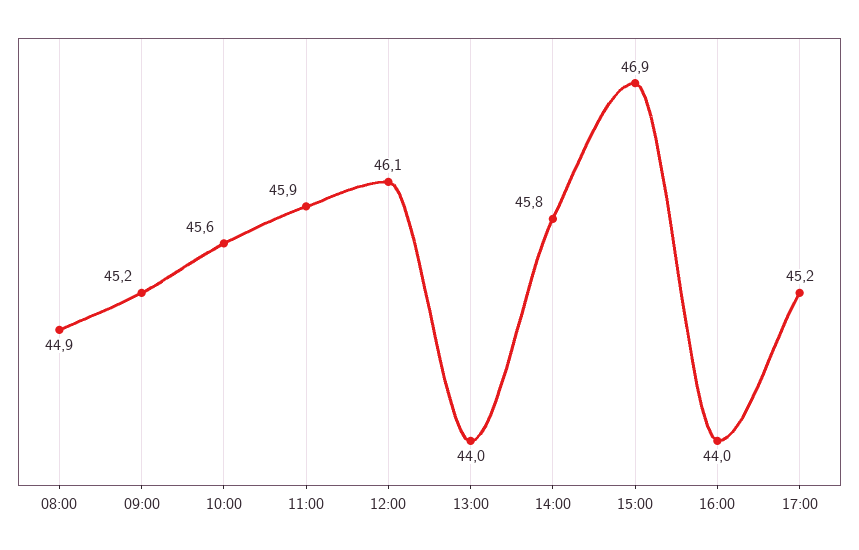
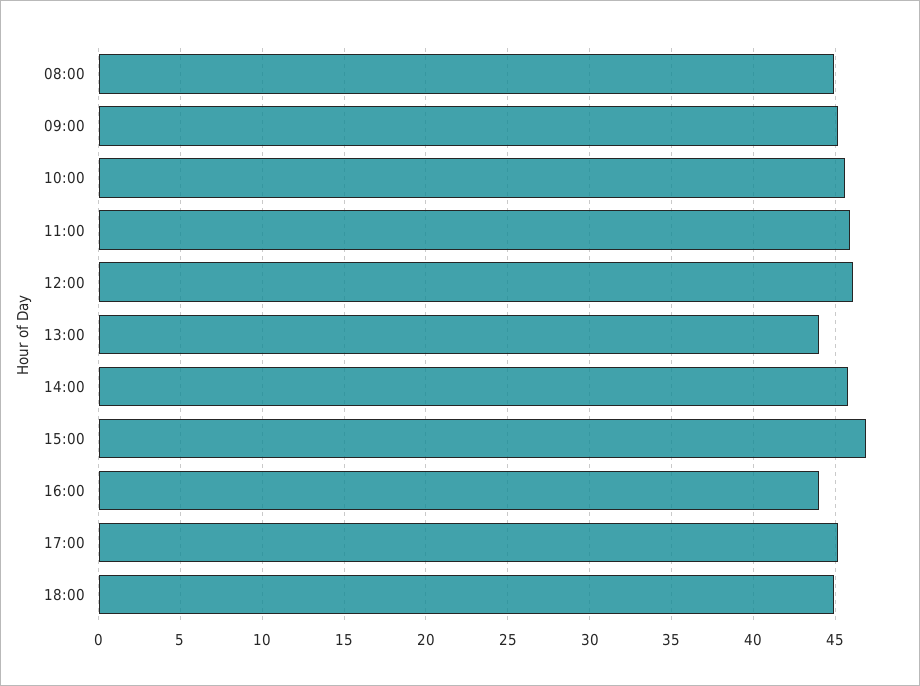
18:00: none -> 45

